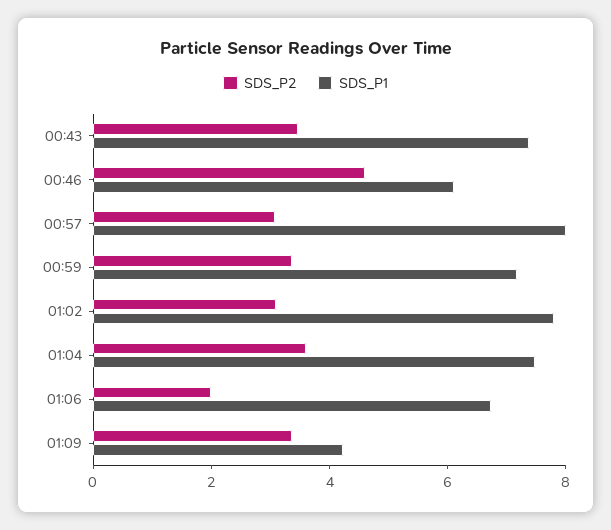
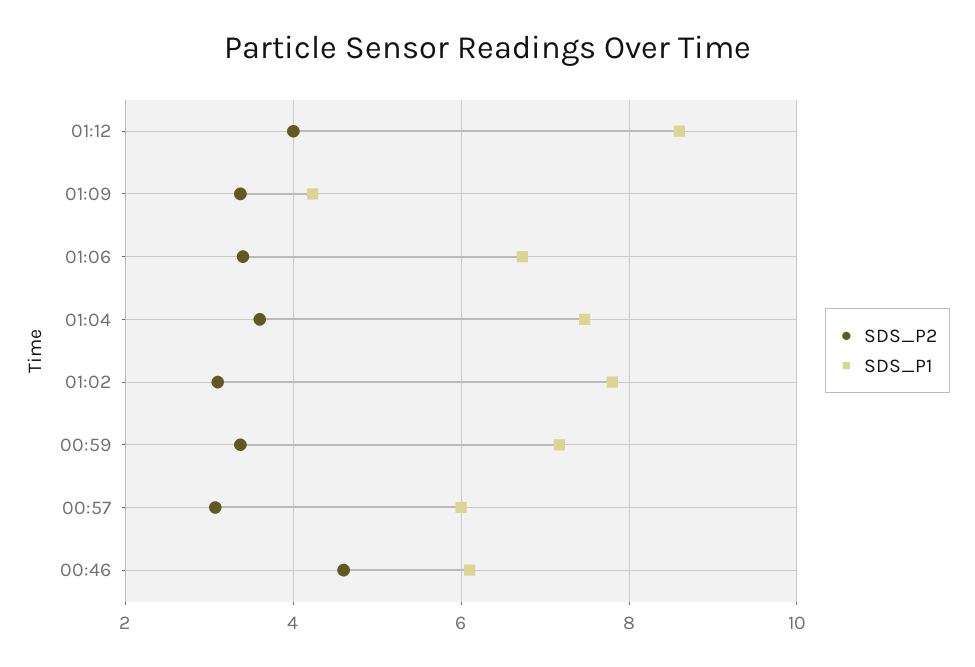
SDS_P2, 00:43: 3.5 -> none
SDS_P1, 00:43: 7.5 -> none
SDS_P1, 00:57: 8 -> 6
SDS_P2, 01:06: 2 -> 3.4
SDS_P2, 01:12: none -> 4
SDS_P1, 01:12: none -> 8.6

